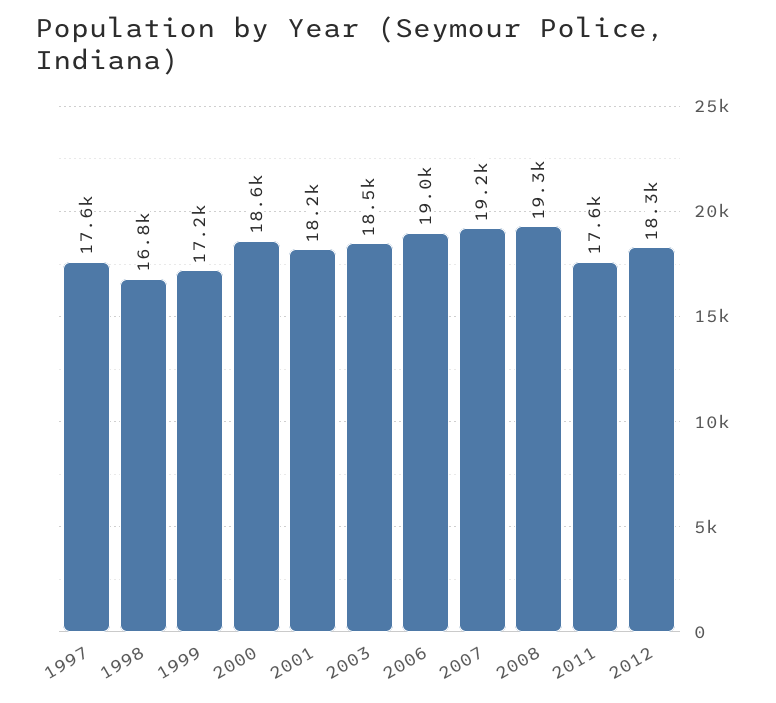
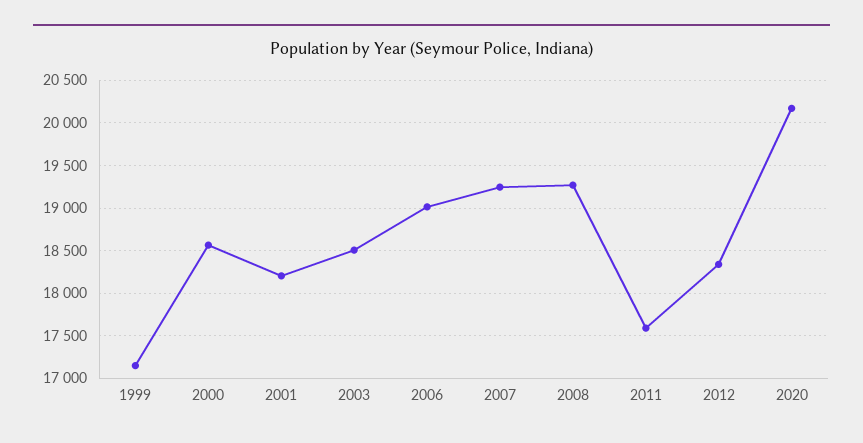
1997: 17600 -> none
1998: 16800 -> none
2020: none -> 20200

